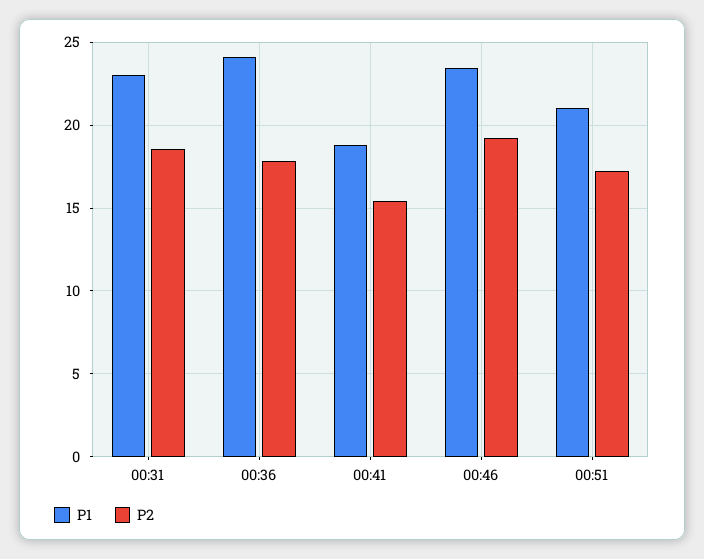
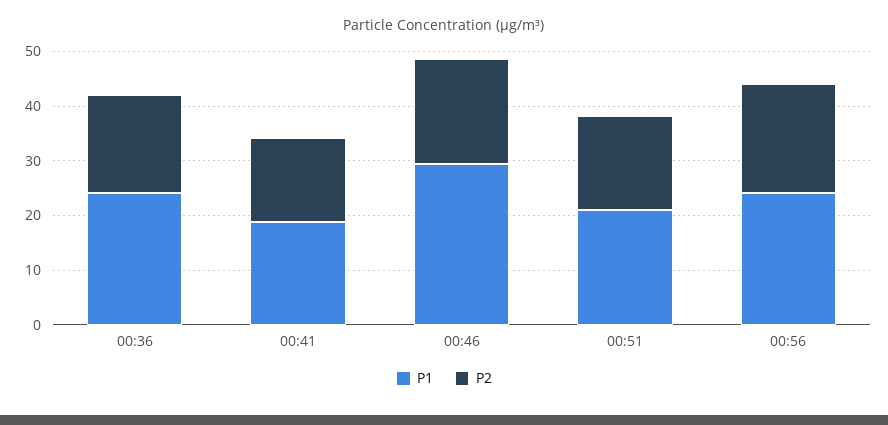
P1, 00:31: 23 -> none
P2, 00:31: 18.5 -> none
P1, 00:46: 23.5 -> 30
P1, 00:56: none -> 24
P2, 00:56: none -> 20

